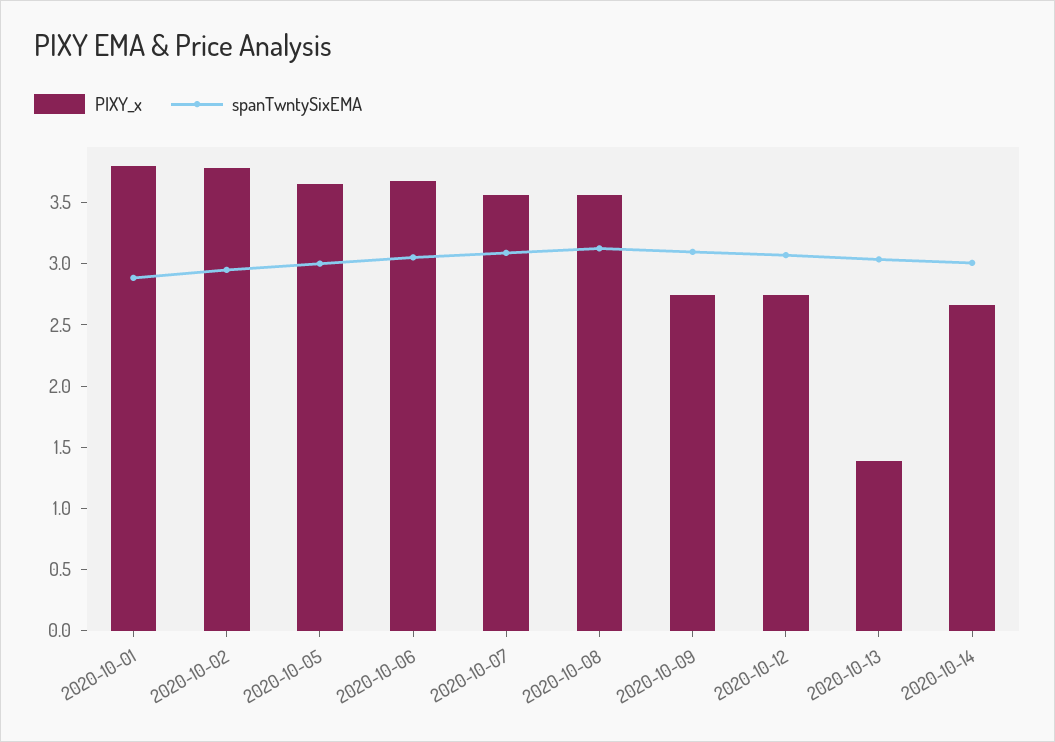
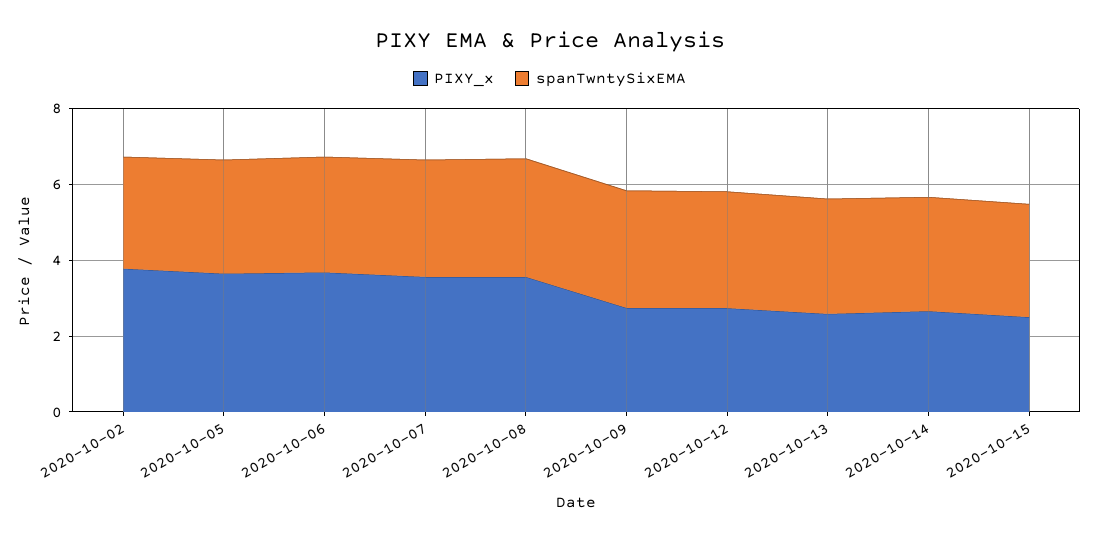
PIXY_x, 2020-10-01: 3.8 -> none
spanTwntySixEMA, 2020-10-01: 2.9 -> none
PIXY_x, 2020-10-13: 1.4 -> 2.5
PIXY_x, 2020-10-15: none -> 2.5
spanTwntySixEMA, 2020-10-15: none -> 3

